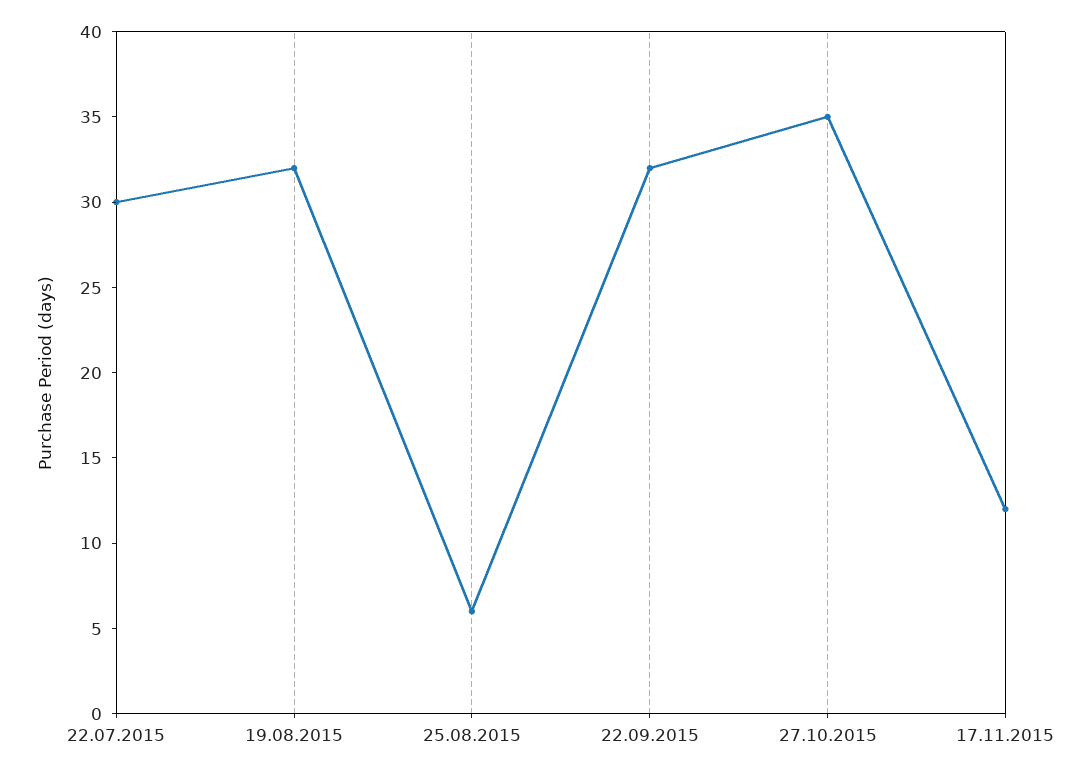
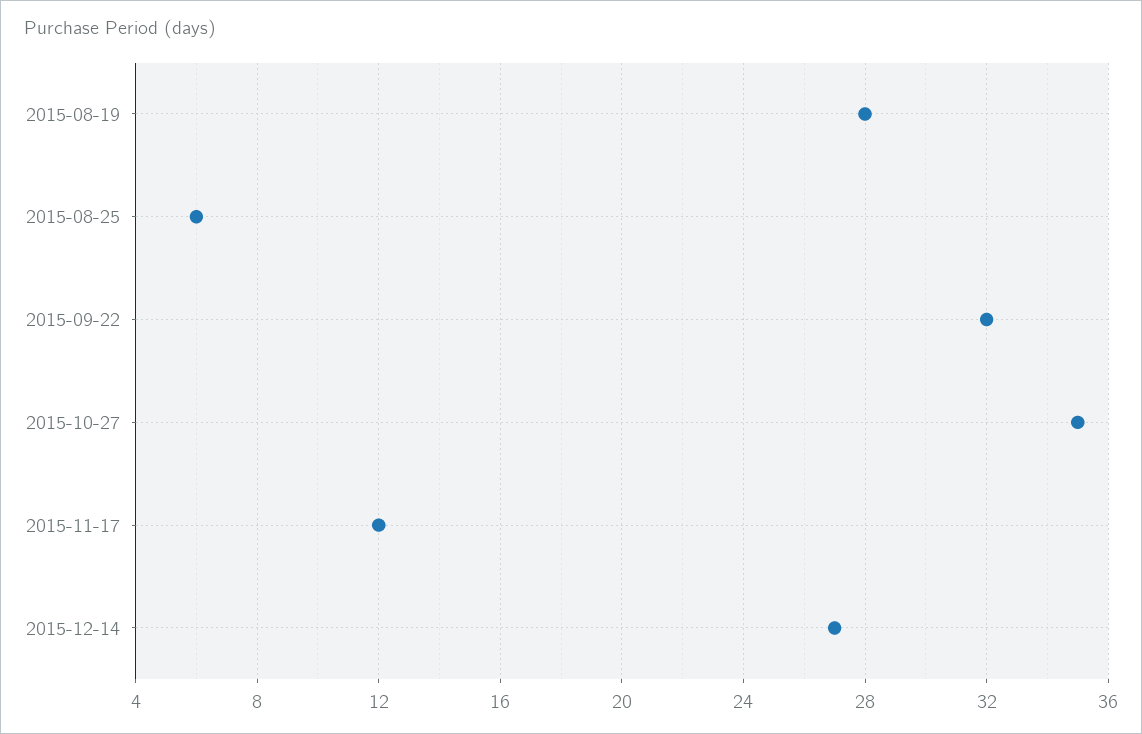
22.07.2015: 30 -> none
19.08.2015: 32 -> 28
2015-12-14: none -> 27

